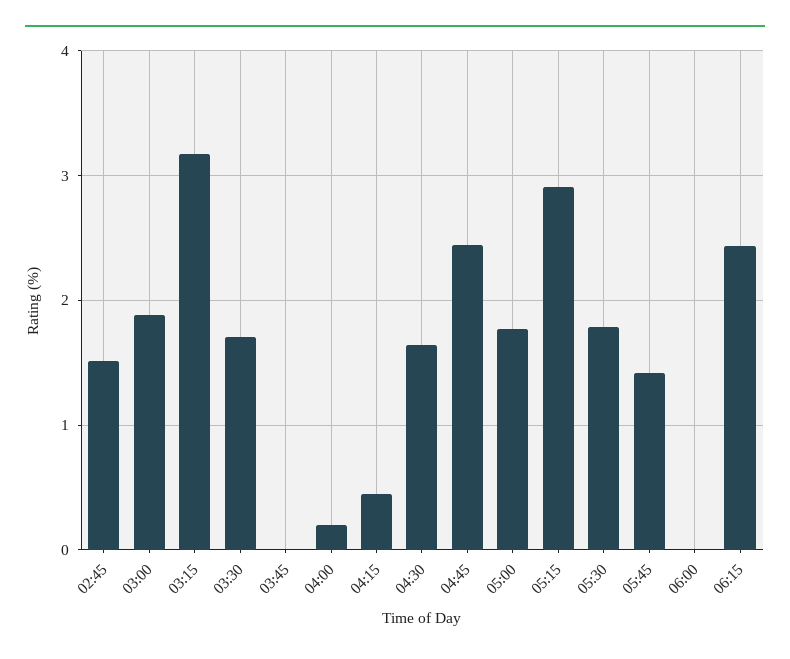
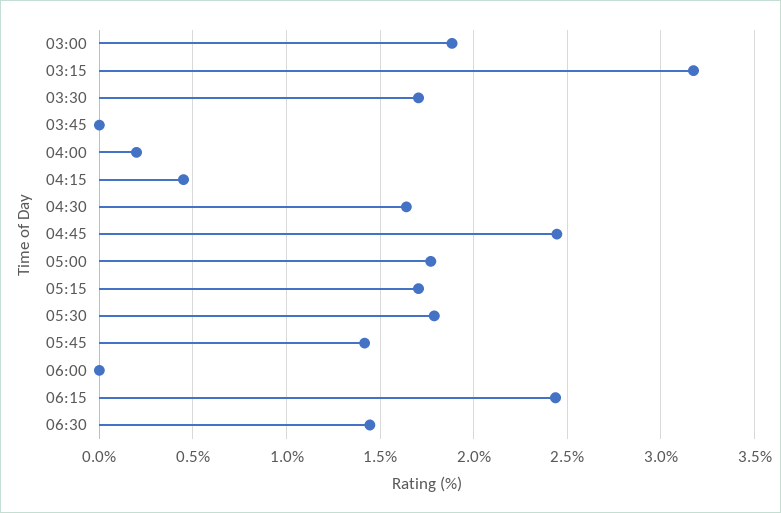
02:45: 1.5 -> none
05:15: 2.9 -> 1.7
06:30: none -> 1.45

